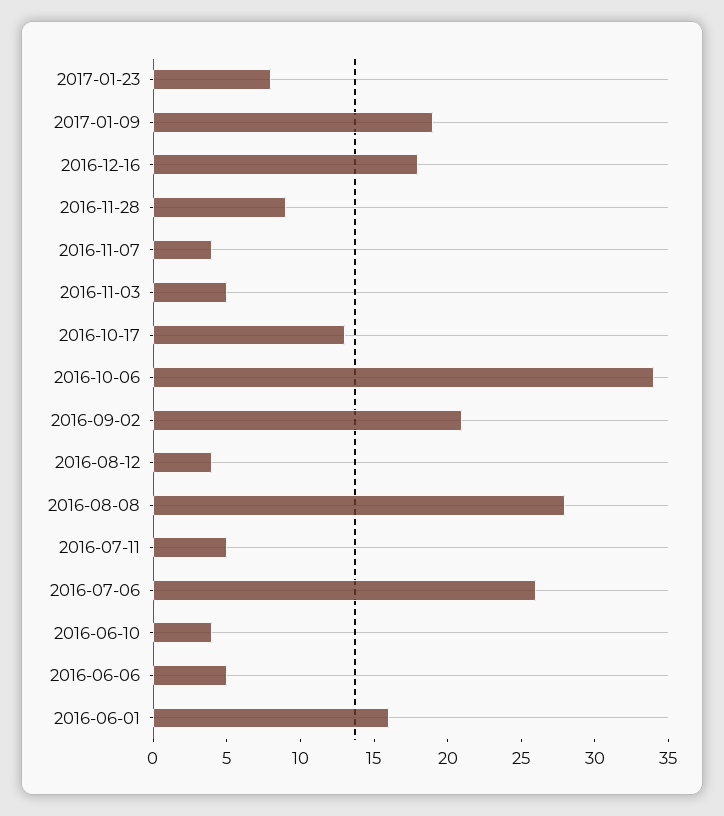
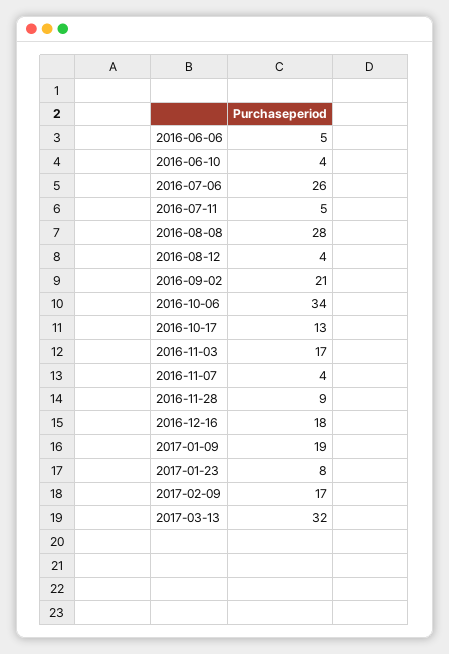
2016-11-03: 5 -> 17
2016-06-01: 16 -> none
2017-02-09: none -> 17
2017-03-13: none -> 32

